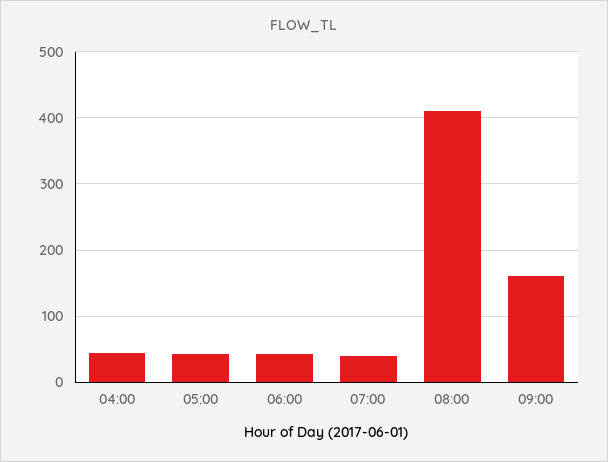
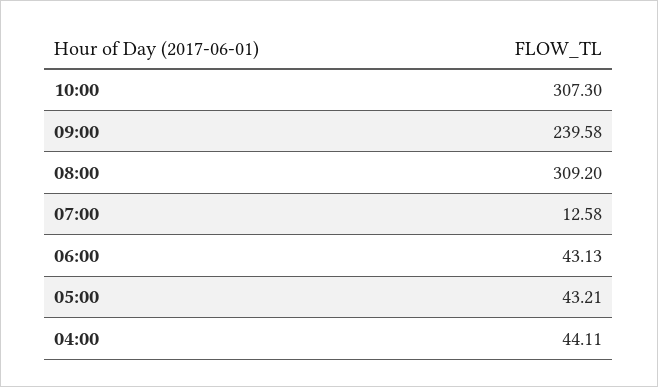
07:00: 40 -> 12.58
08:00: 410 -> 309.2
09:00: 160 -> 239.58
10:00: none -> 307.3

